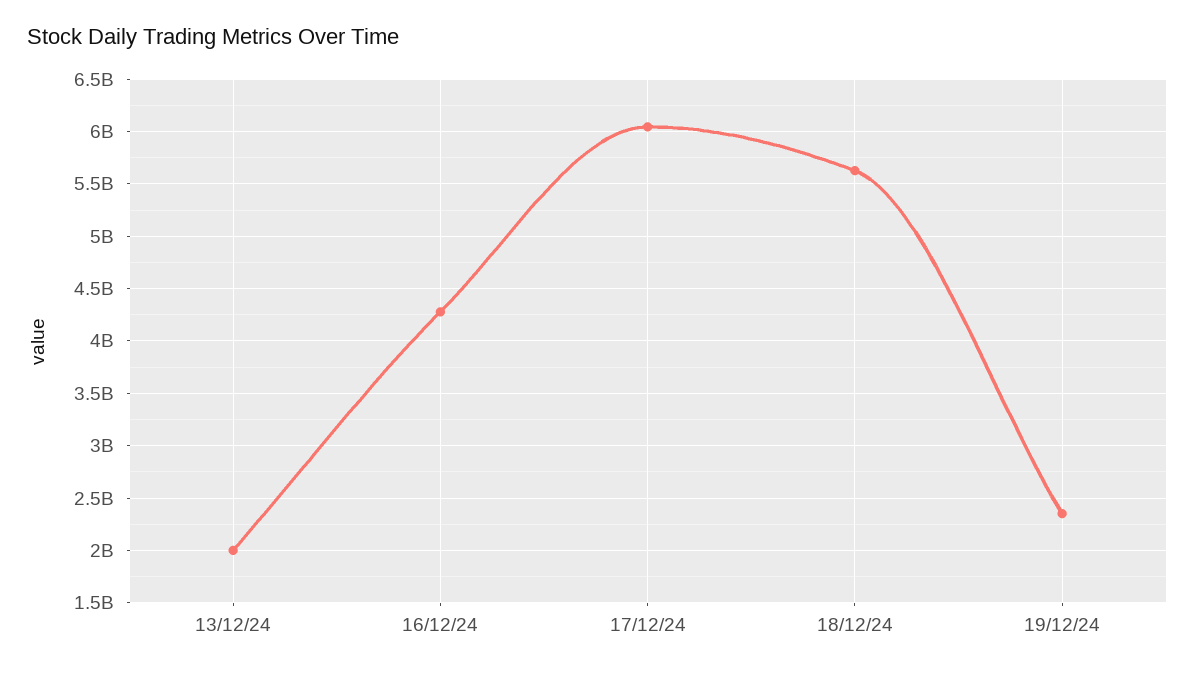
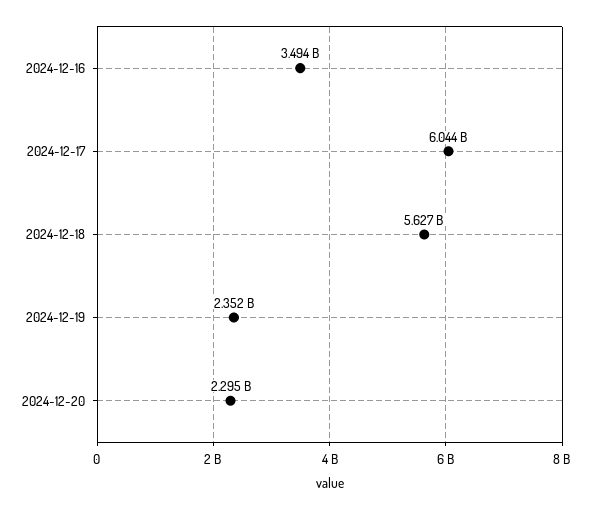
13/12/24: 2000000000 -> none
16/12/24: 4300000000 -> 3494000000
2024-12-20: none -> 2295000000

